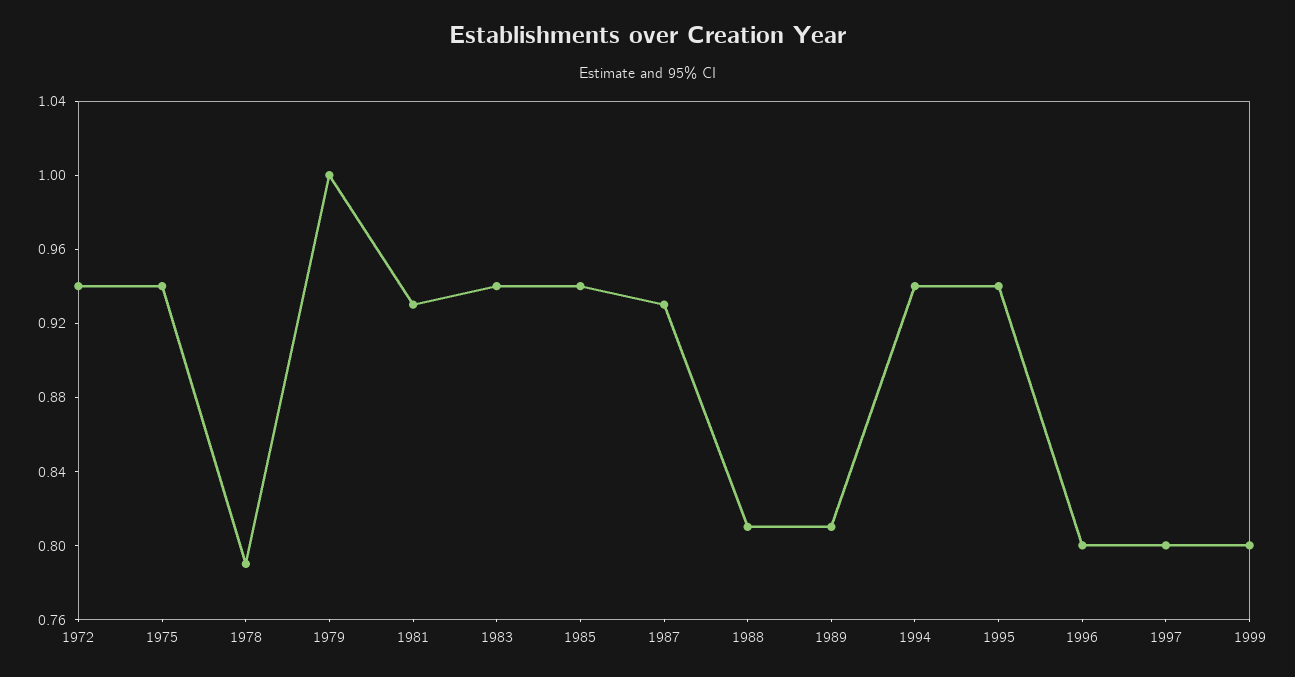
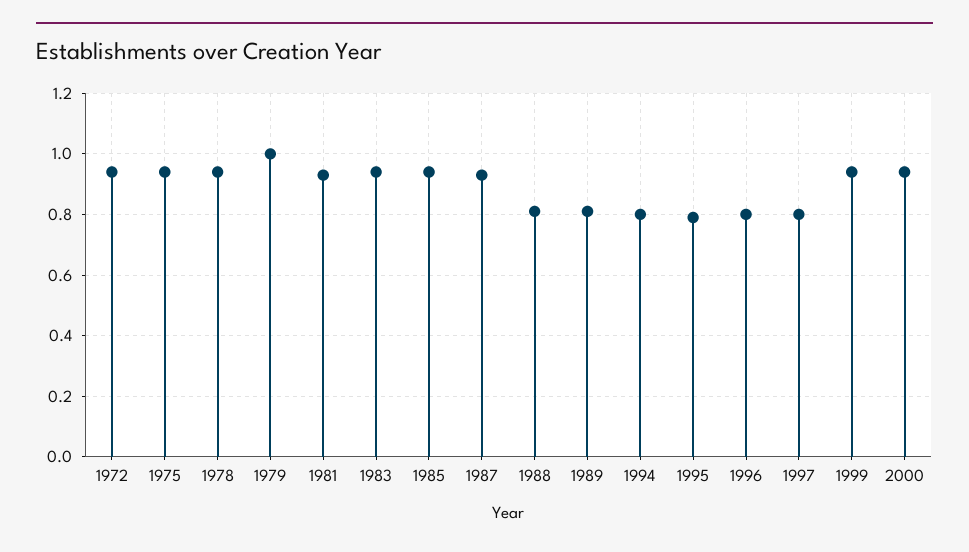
1978: 0.79 -> 0.95
1994: 0.94 -> 0.8
1995: 0.94 -> 0.8
1999: 0.8 -> 0.95
2000: none -> 0.95

